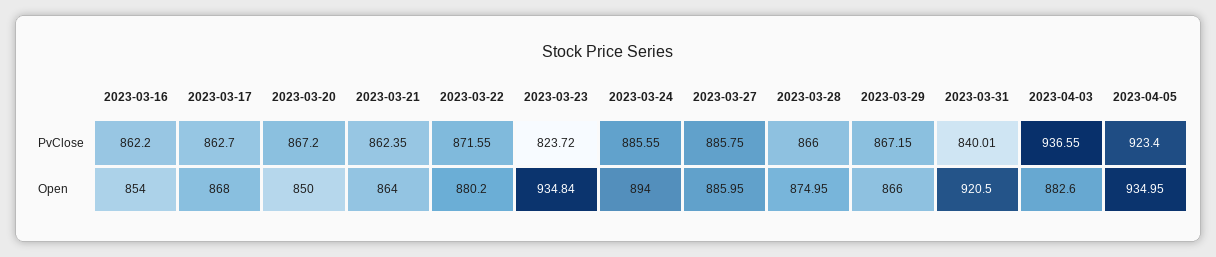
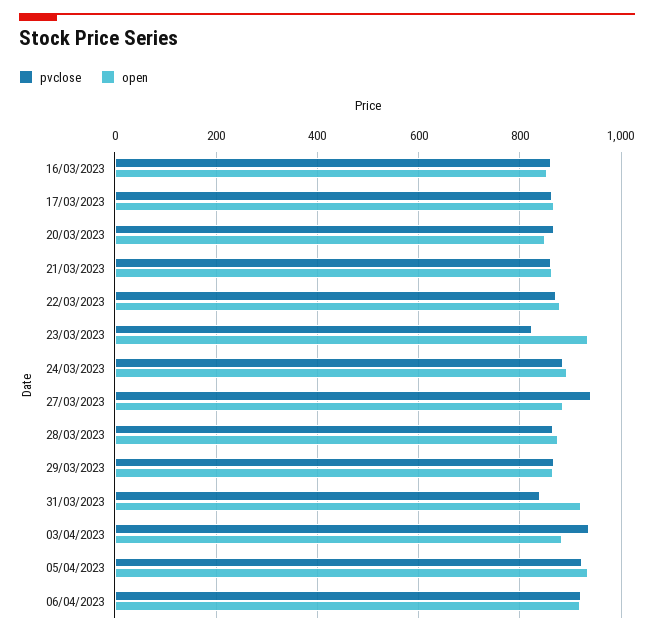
PvClose, 2023-03-27: 885.75 -> 940
PvClose, 06/04/2023: none -> 920
Open, 06/04/2023: none -> 920

